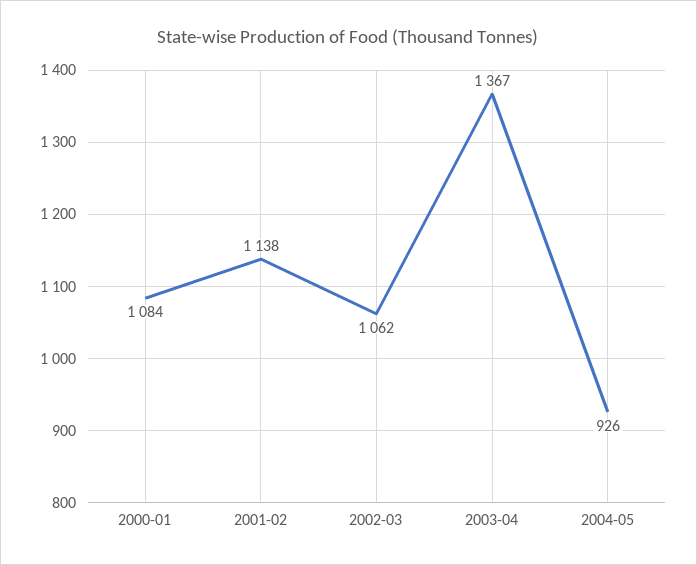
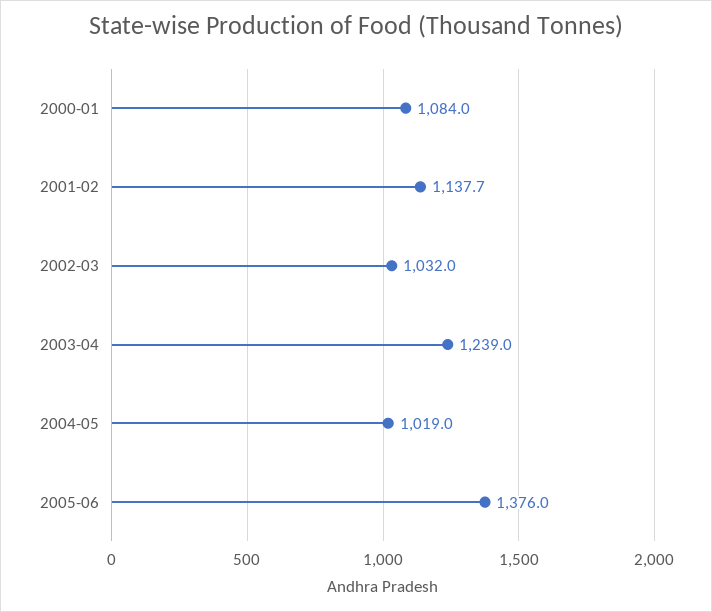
2002-03: 1062 -> 1032
2003-04: 1367 -> 1239
2004-05: 926 -> 1019
2005-06: none -> 1376

